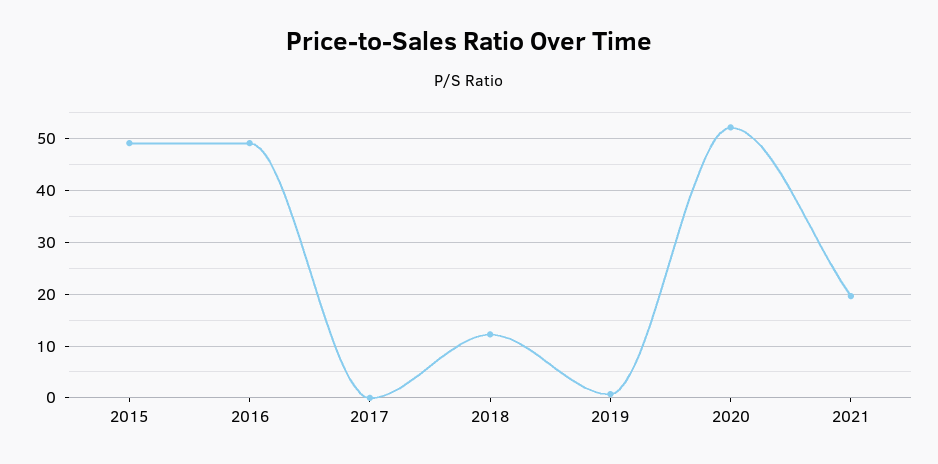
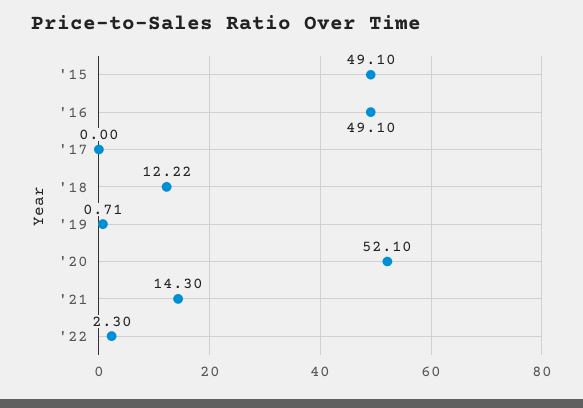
2021: 20 -> 14.3
'22: none -> 2.3

